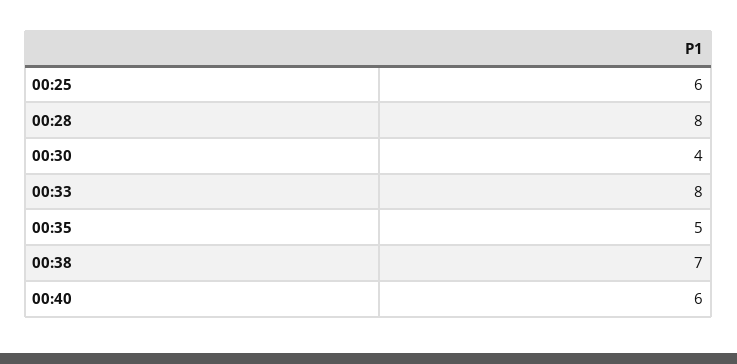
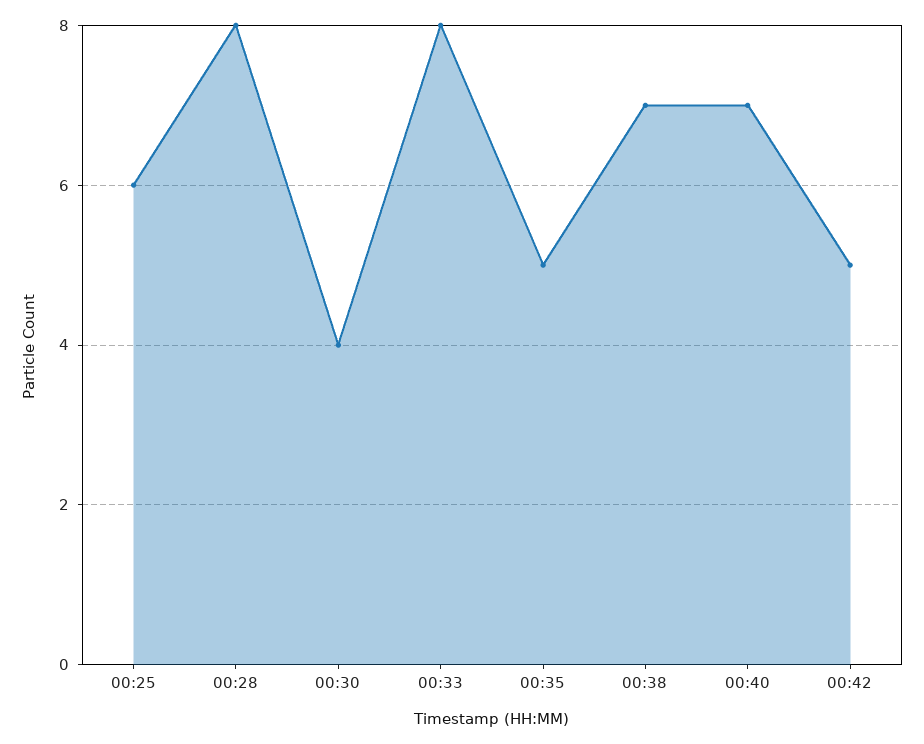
00:40: 6 -> 7
00:42: none -> 5

